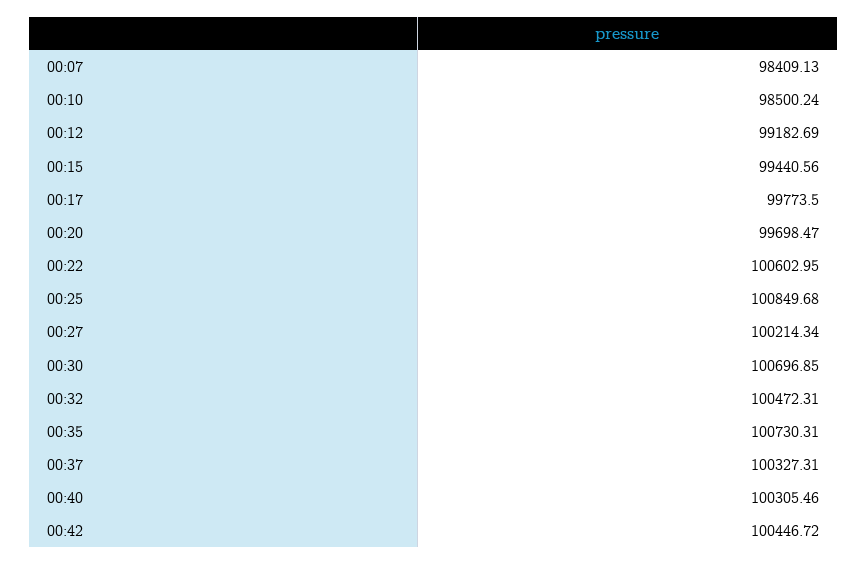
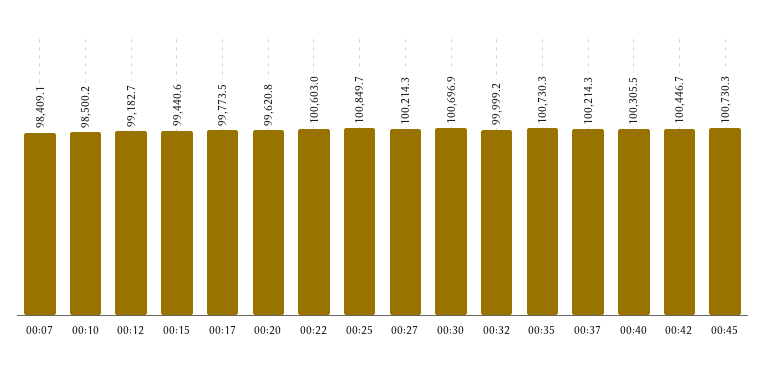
00:20: 99698.47 -> 99620.8
00:32: 100472.31 -> 99999.2
00:37: 100327.31 -> 100214.3
00:45: none -> 100730.3

